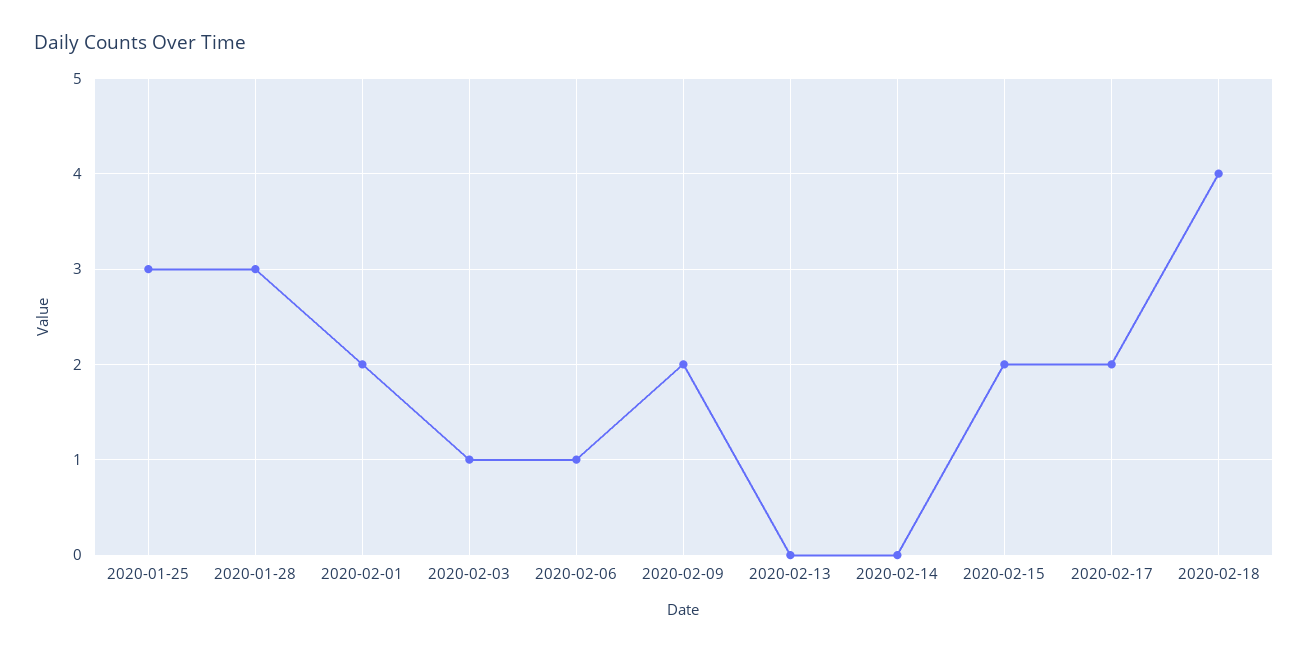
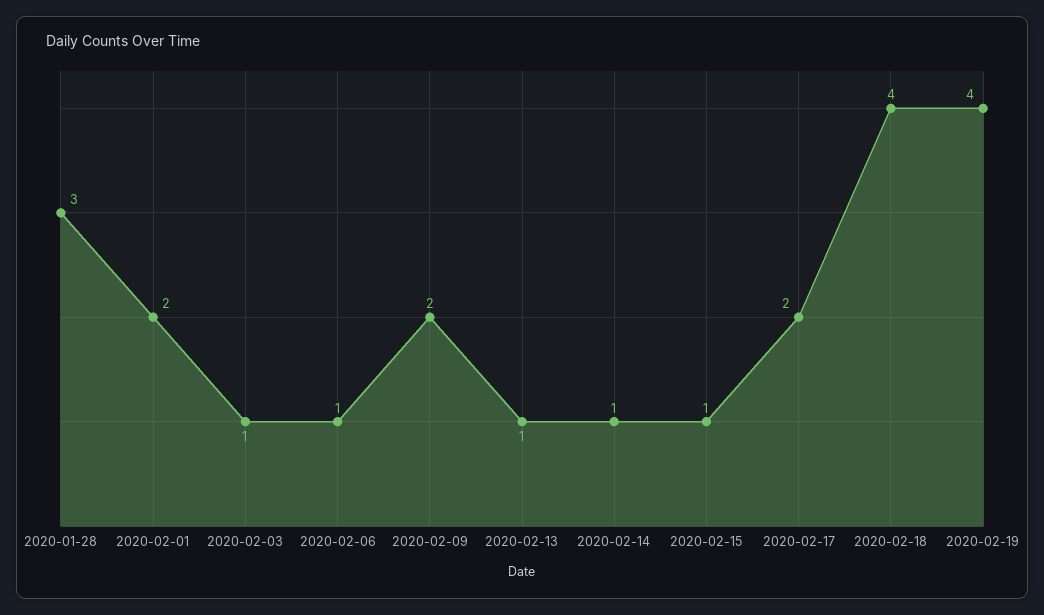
2020-01-25: 3 -> none
2020-02-13: 0 -> 1
2020-02-14: 0 -> 1
2020-02-15: 2 -> 1
2020-02-19: none -> 4

